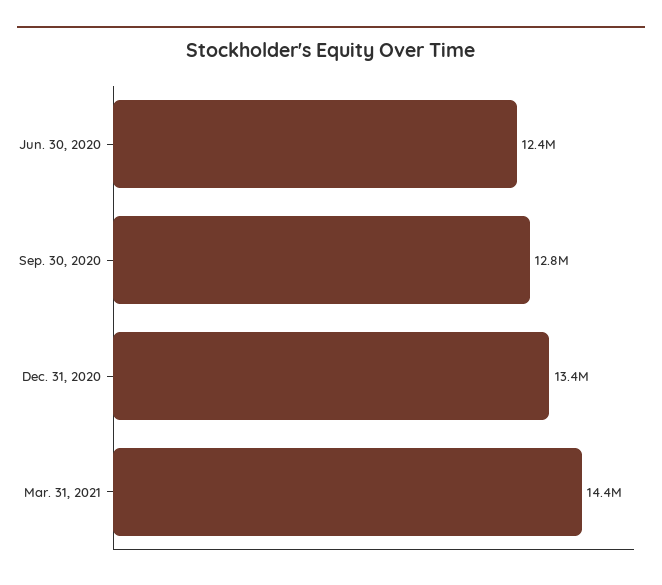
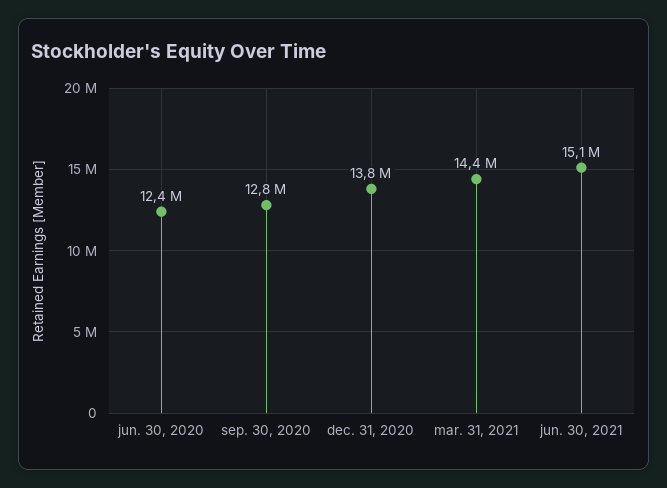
Dec. 31, 2020: 13400000 -> 13800000
jun. 30, 2021: none -> 15100000

